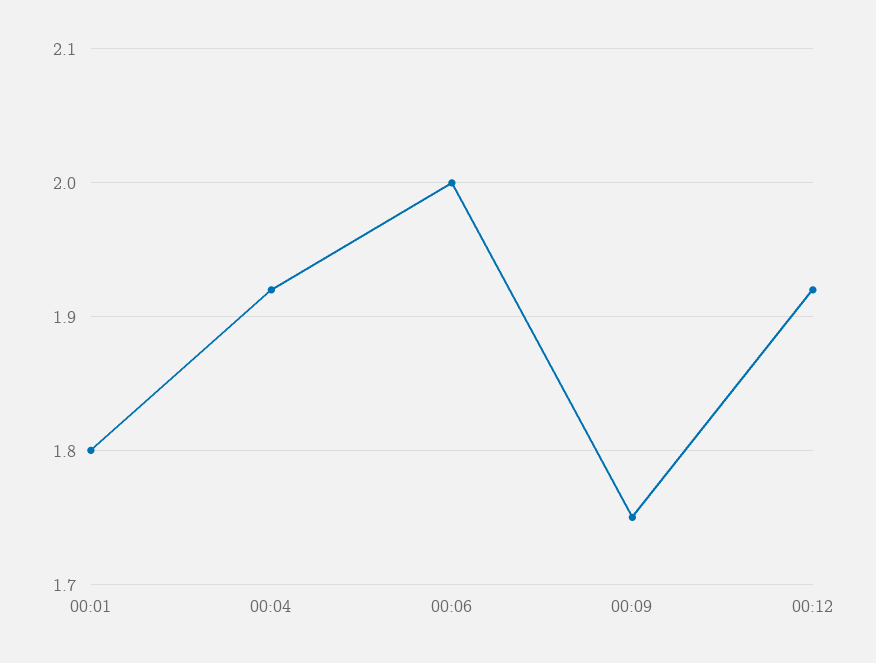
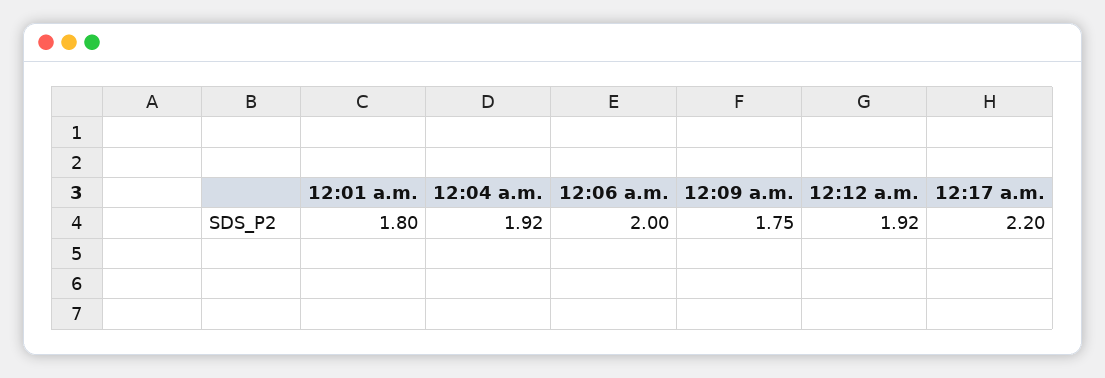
12:17 a.m.: none -> 2.2

